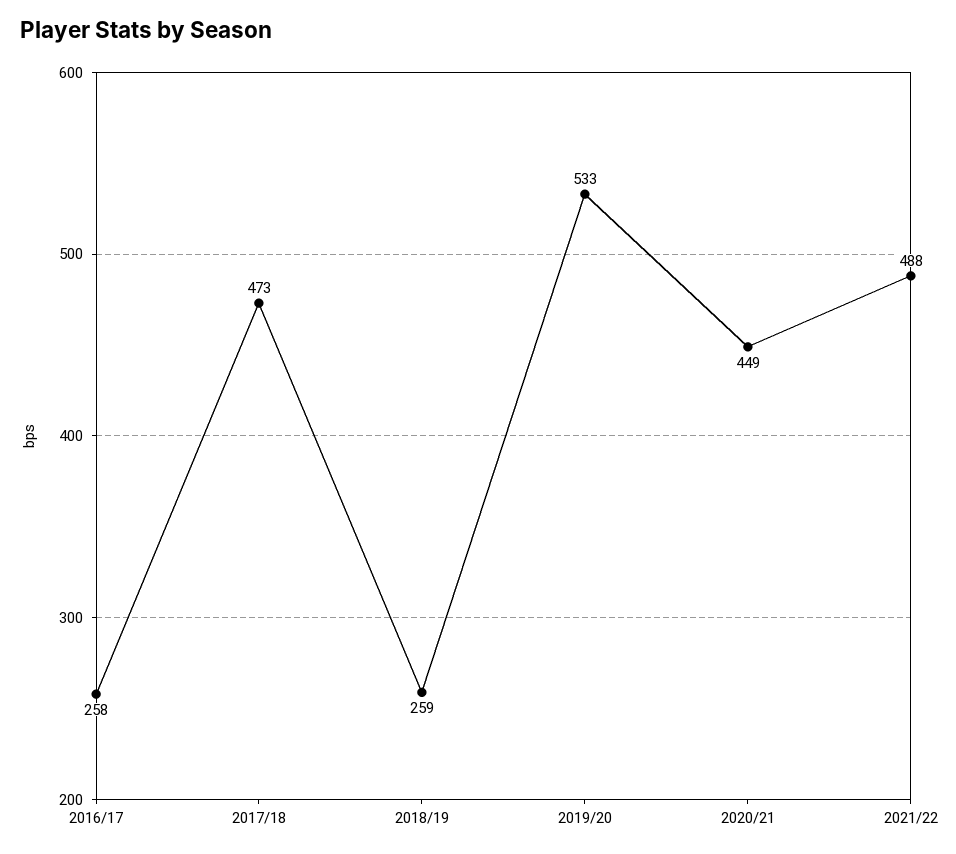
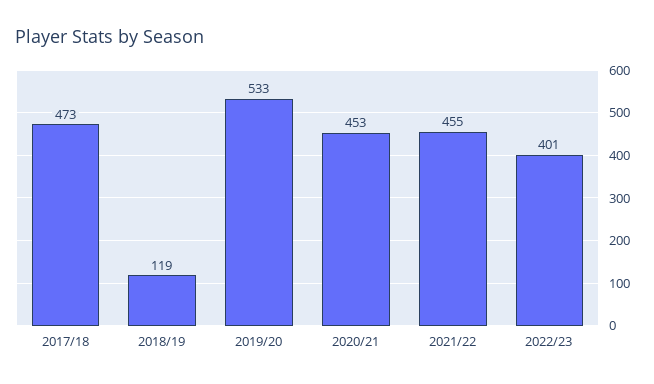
2016/17: 258 -> none
2018/19: 259 -> 119
2020/21: 449 -> 453
2021/22: 488 -> 455
2022/23: none -> 401

